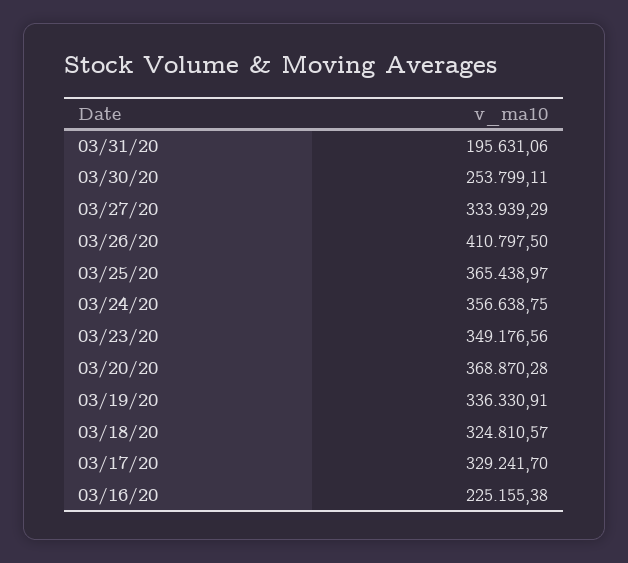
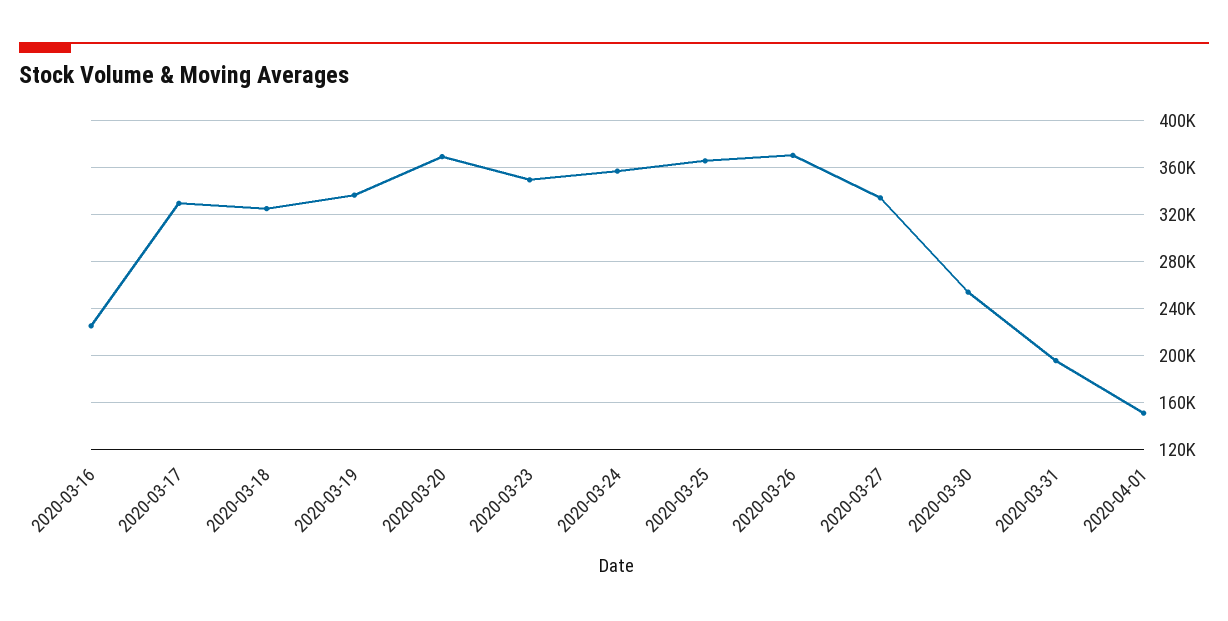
03/26/20: 410797.5 -> 370000
2020-04-01: none -> 150000

